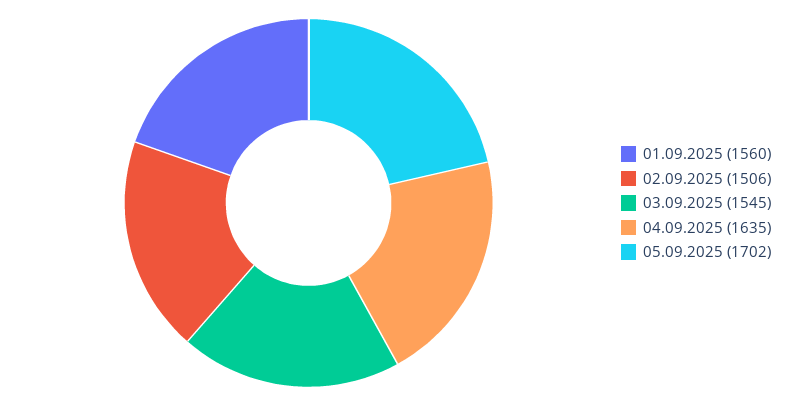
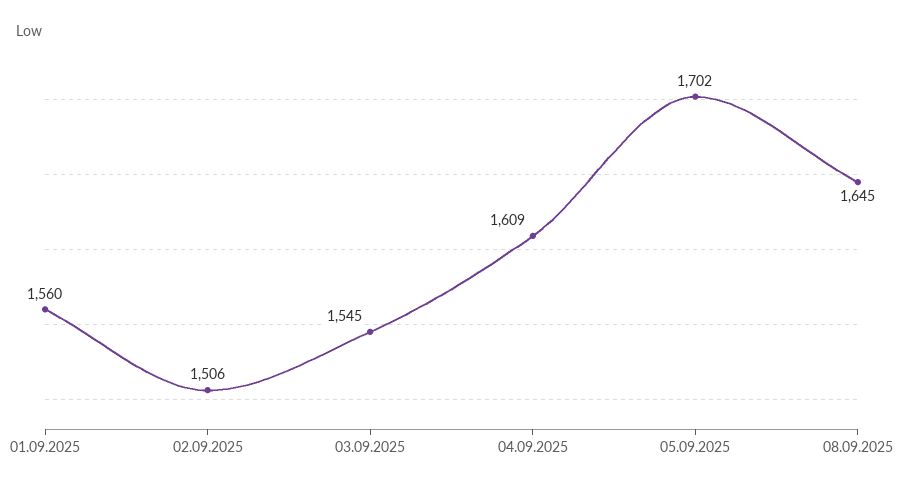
04.09.2025: 1635 -> 1609
08.09.2025: none -> 1645

